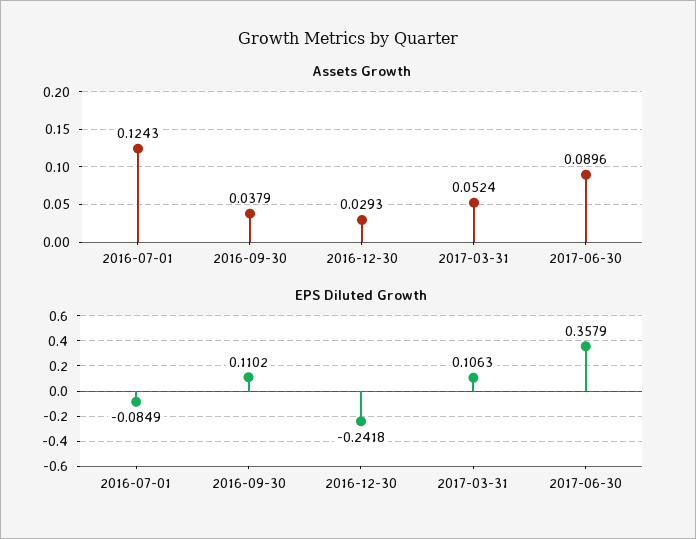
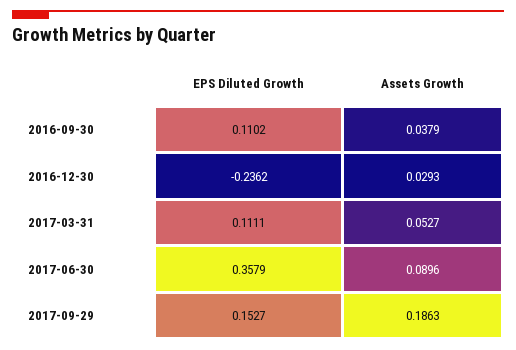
Assets Growth, 2016-07-01: 0.1243 -> none
Assets Growth, 2017-03-31: 0.0524 -> 0.0527
EPS Diluted Growth, 2016-07-01: -0.0849 -> none
EPS Diluted Growth, 2016-12-30: -0.2418 -> -0.2362
EPS Diluted Growth, 2017-03-31: 0.1063 -> 0.1111
EPS Diluted Growth, 2017-09-29: none -> 0.1527
Assets Growth, 2017-09-29: none -> 0.1863

